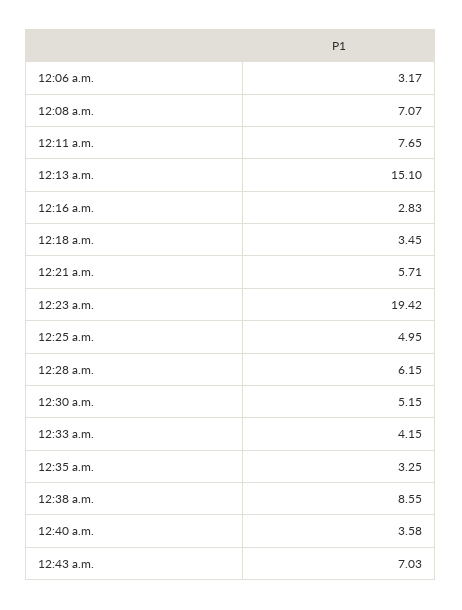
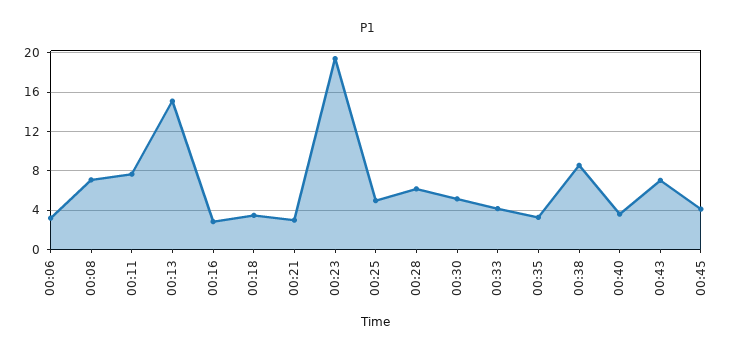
12:21 a.m.: 5.71 -> 3
00:45: none -> 4

